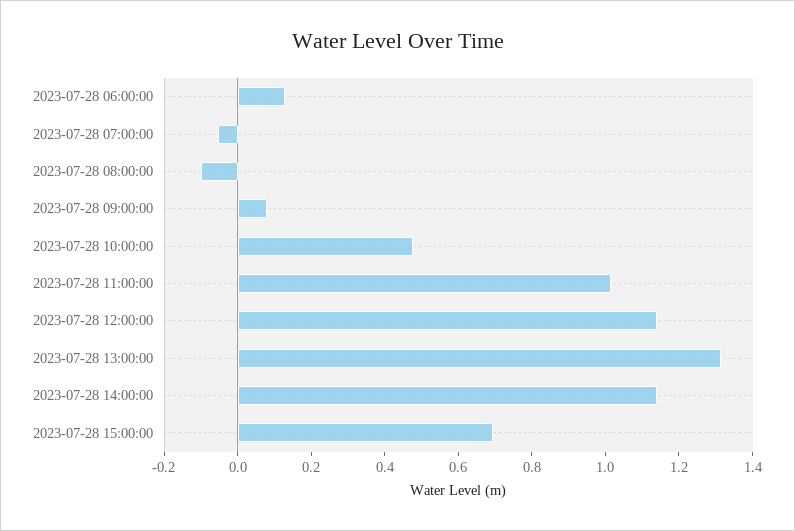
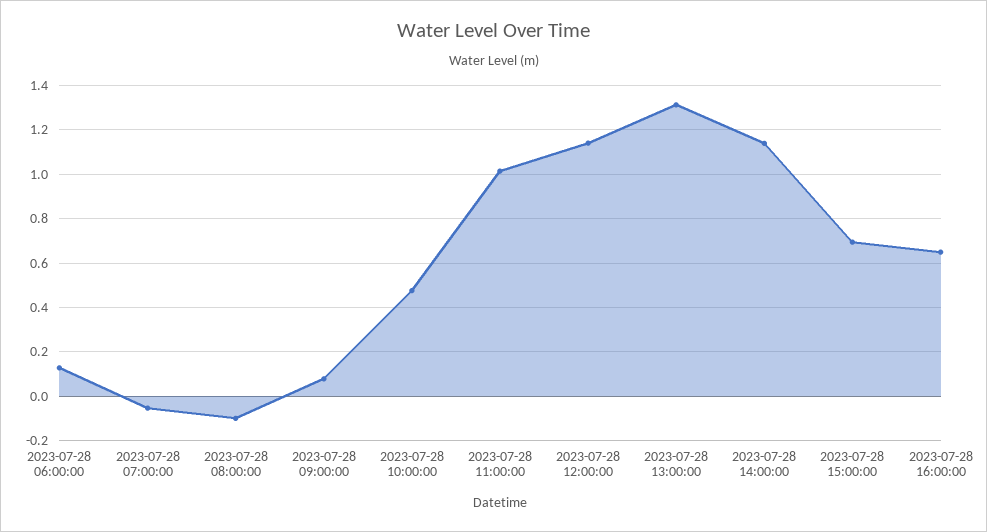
2023-07-28 16:00:00: none -> 0.65

